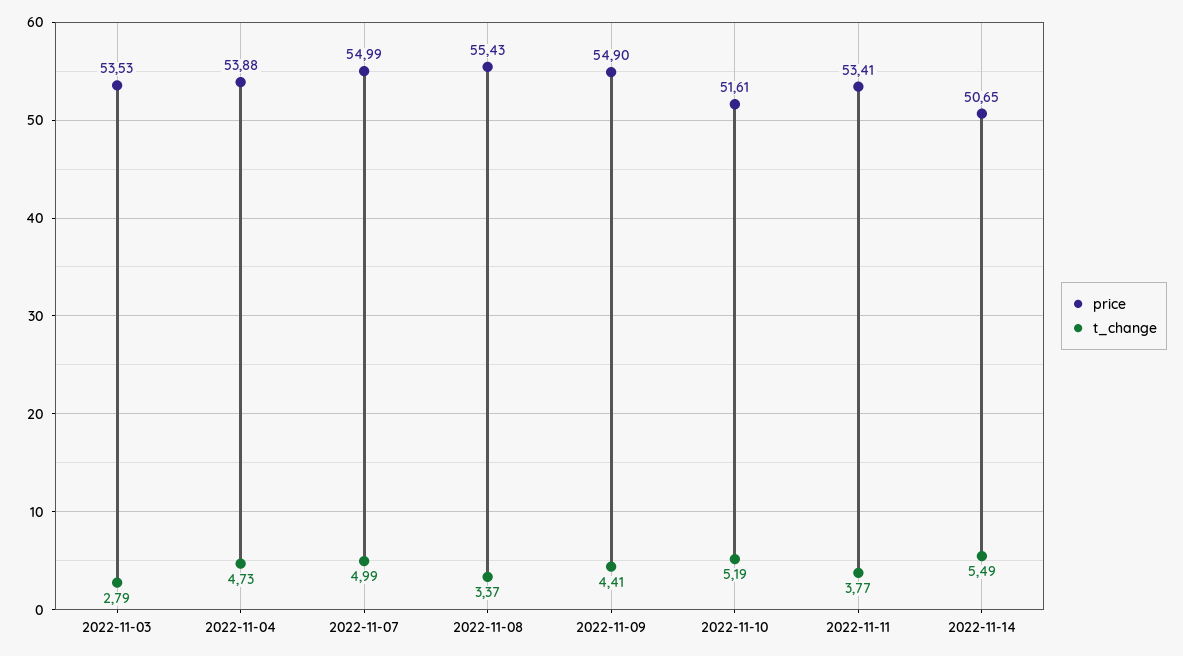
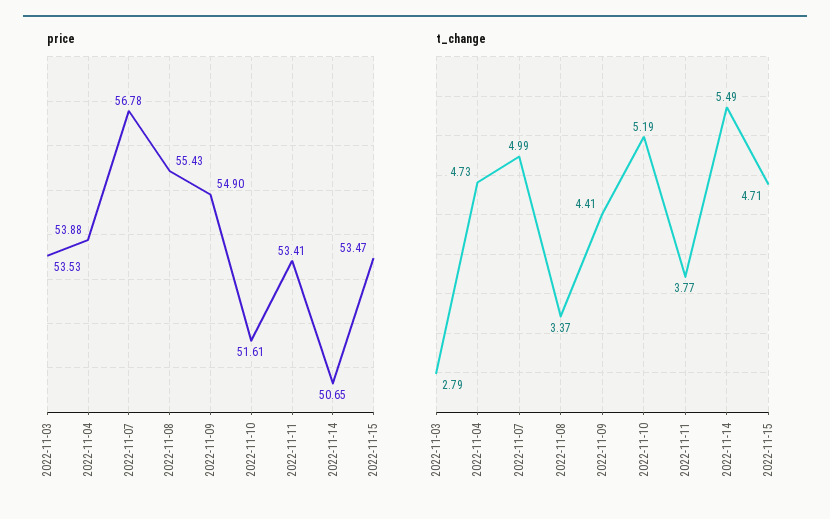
price, 2022-11-07: 54.99 -> 56.78
price, 2022-11-15: none -> 53.47
t_change, 2022-11-15: none -> 4.71

